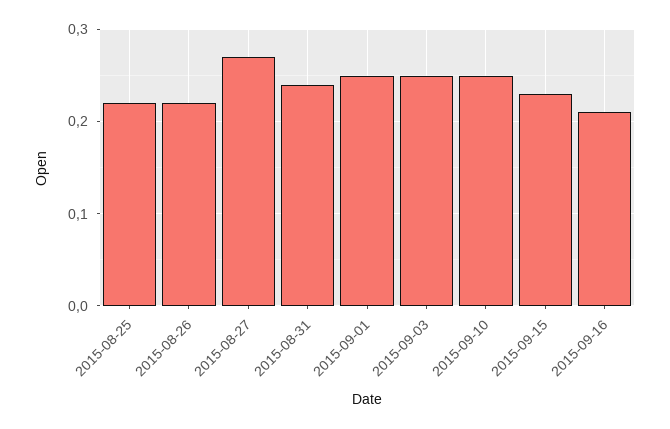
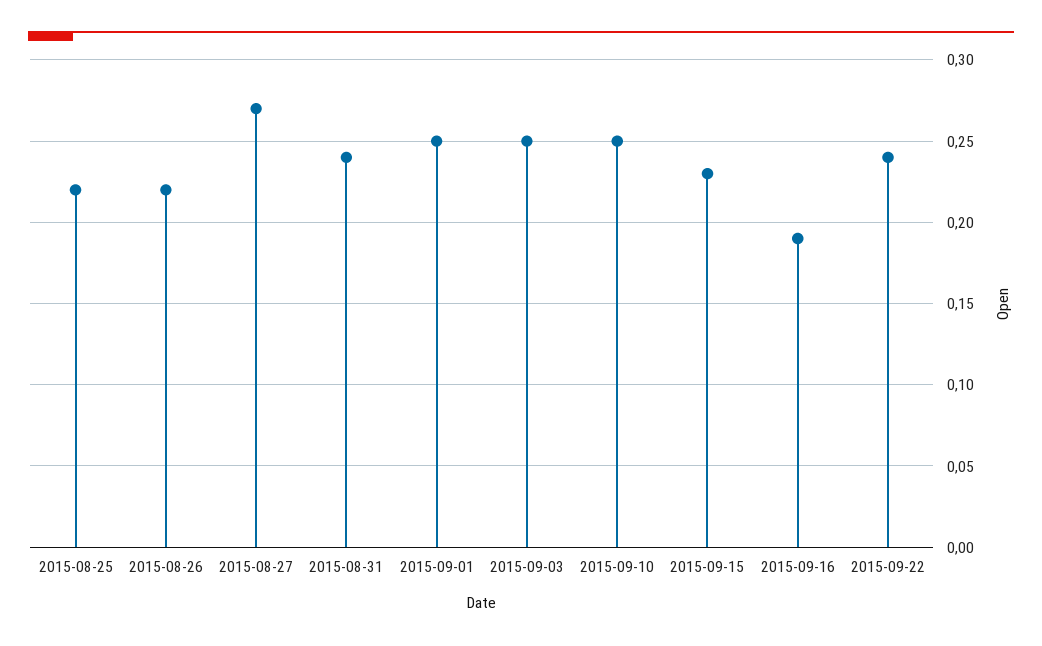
2015-09-16: 0.21 -> 0.19
2015-09-22: none -> 0.24

